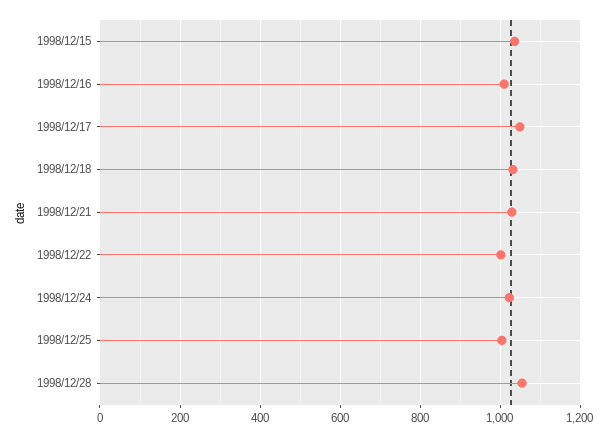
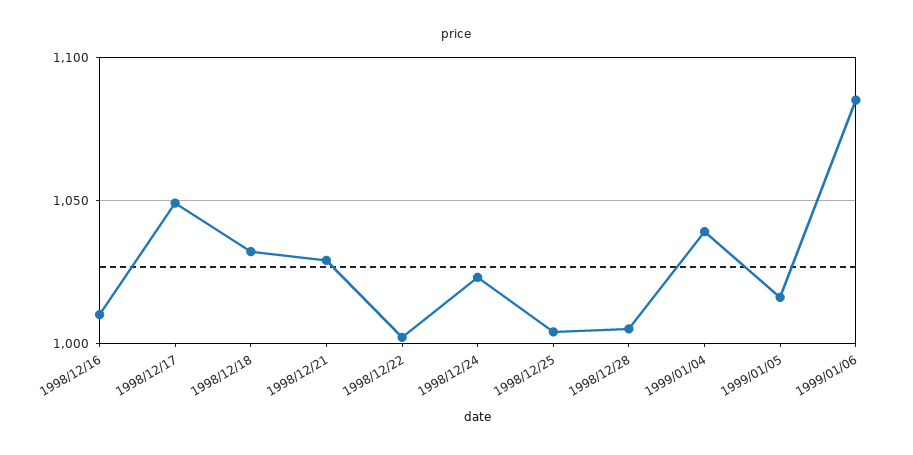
1998/12/15: 1040 -> none
1998/12/28: 1060 -> 1005
1999/01/04: none -> 1040
1999/01/05: none -> 1015
1999/01/06: none -> 1085

